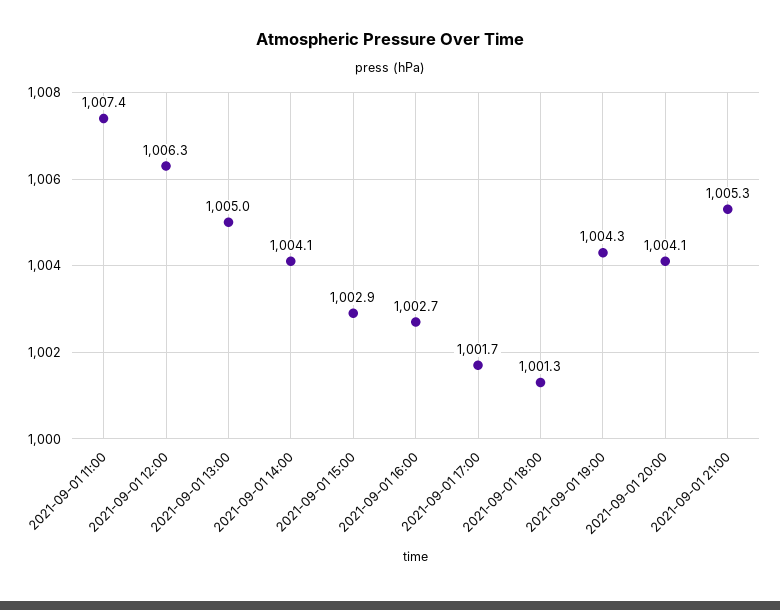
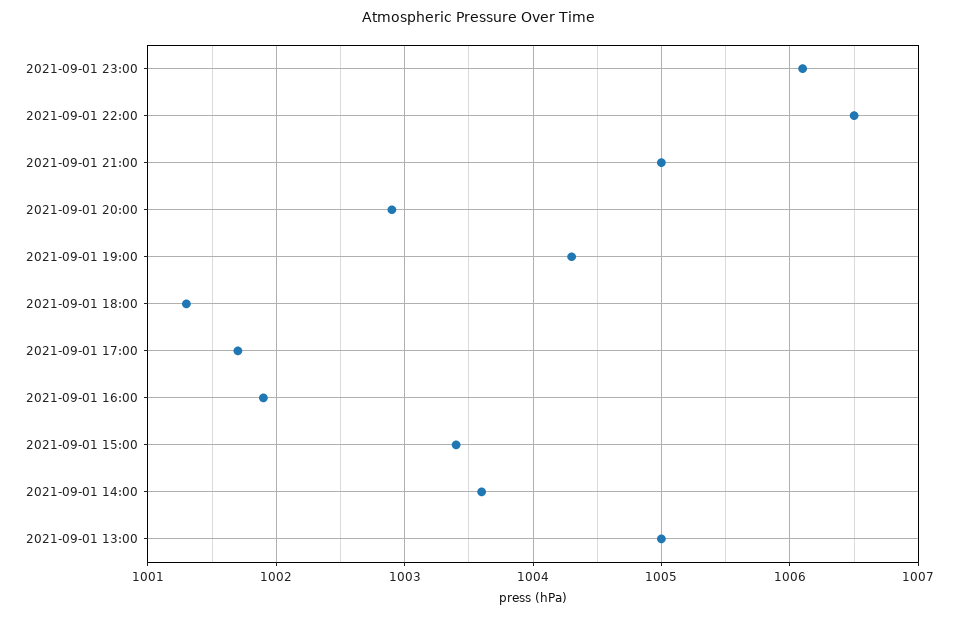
2021-09-01 11:00: 1007.4 -> none
2021-09-01 12:00: 1006.3 -> none
2021-09-01 14:00: 1004.1 -> 1003.6
2021-09-01 15:00: 1002.9 -> 1003.4
2021-09-01 16:00: 1002.7 -> 1001.9
2021-09-01 20:00: 1004.1 -> 1002.9
2021-09-01 21:00: 1005.3 -> 1005
2021-09-01 23:00: none -> 1006.1
2021-09-01 22:00: none -> 1006.5

